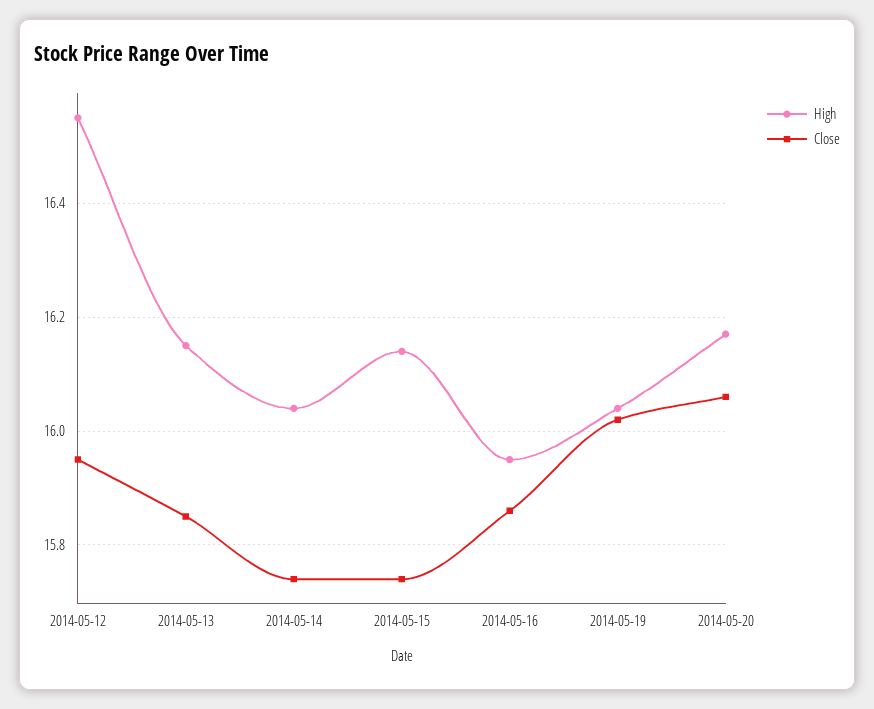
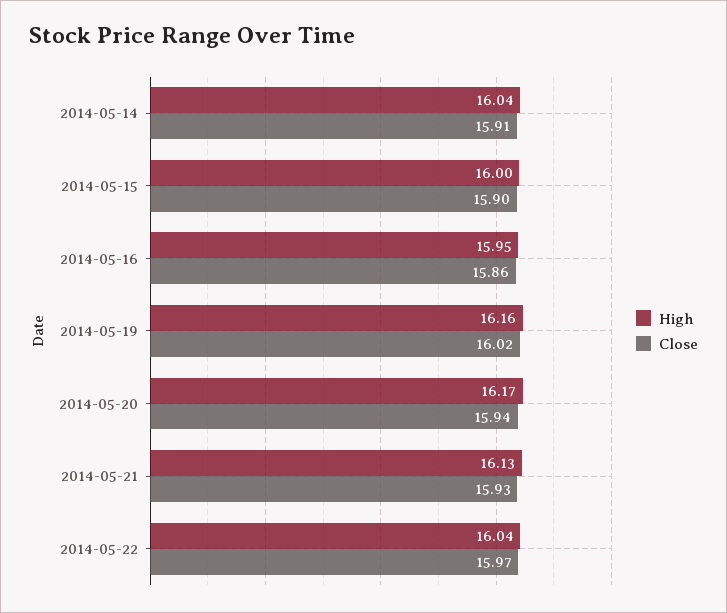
High, 2014-05-12: 16.55 -> none
Close, 2014-05-12: 15.95 -> none
High, 2014-05-13: 16.15 -> none
Close, 2014-05-13: 15.85 -> none
Close, 2014-05-14: 15.75 -> 15.91
High, 2014-05-15: 16.15 -> 16
Close, 2014-05-15: 15.75 -> 15.9
High, 2014-05-19: 16.05 -> 16.16
Close, 2014-05-20: 16.05 -> 15.94
High, 2014-05-21: none -> 16.13
Close, 2014-05-21: none -> 15.93
High, 2014-05-22: none -> 16.04
Close, 2014-05-22: none -> 15.97

